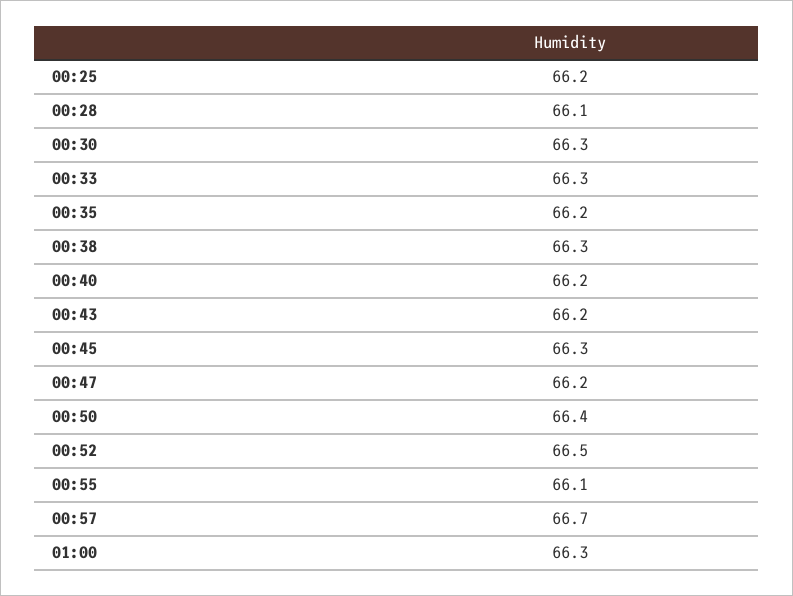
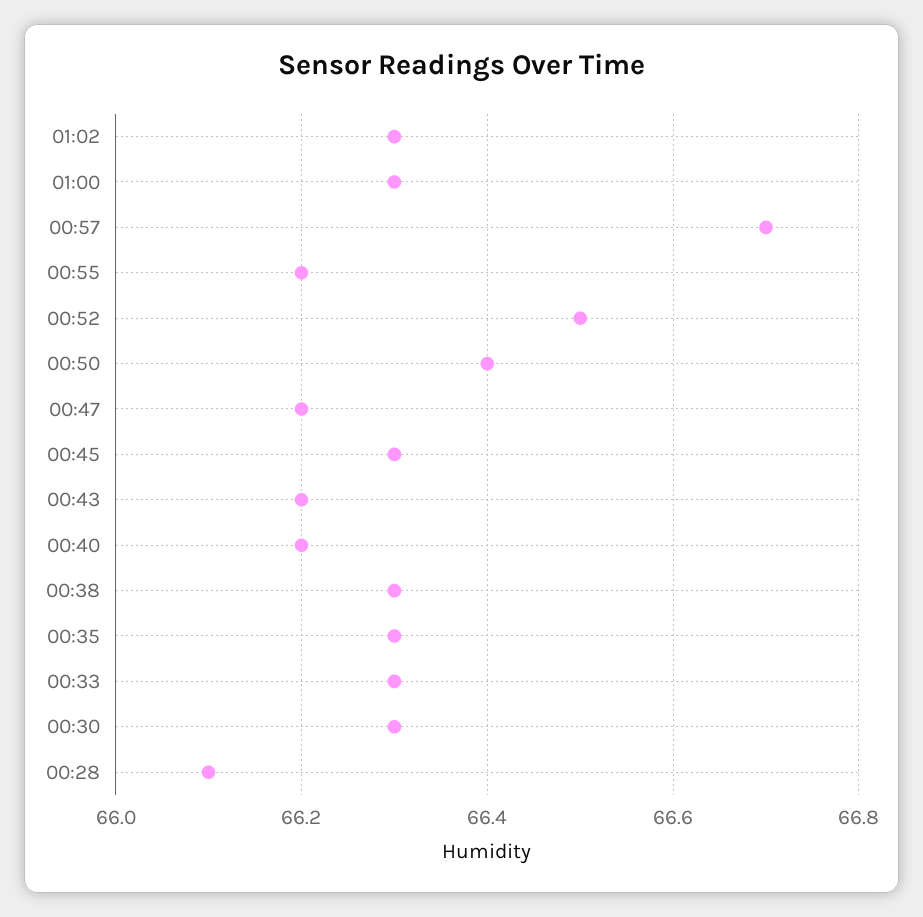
00:25: 66.2 -> none
00:35: 66.2 -> 66.3
00:55: 66.1 -> 66.2
01:02: none -> 66.3

